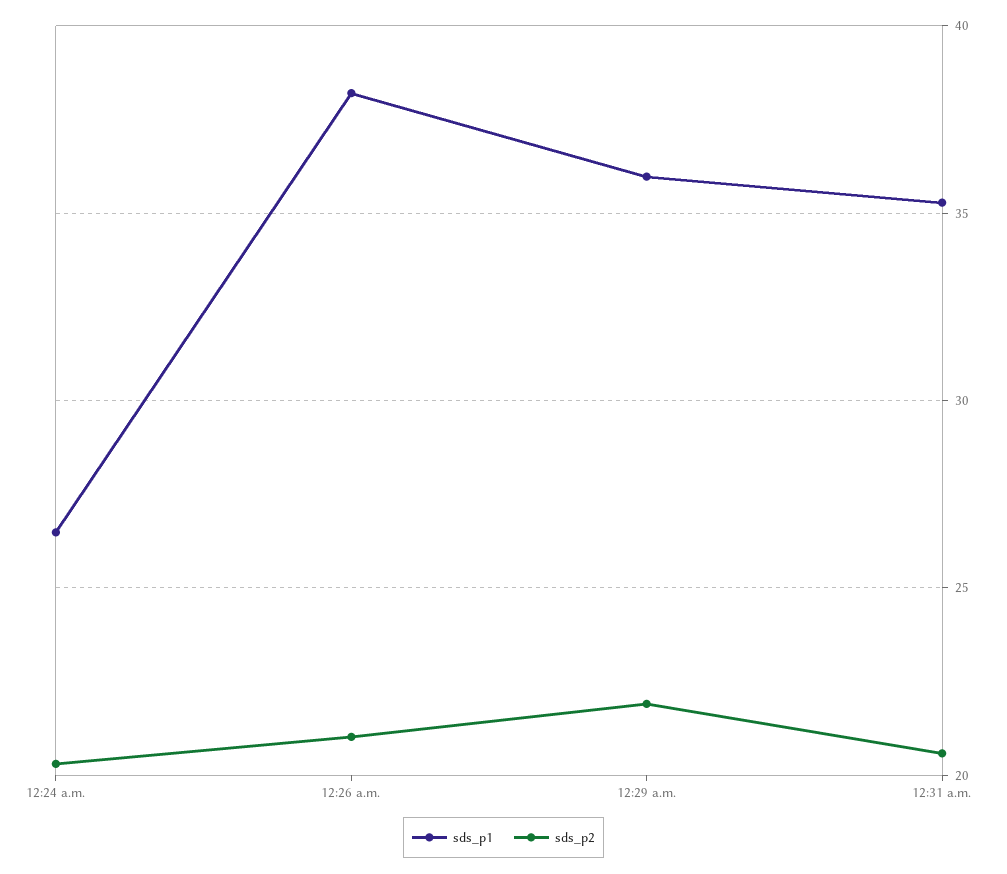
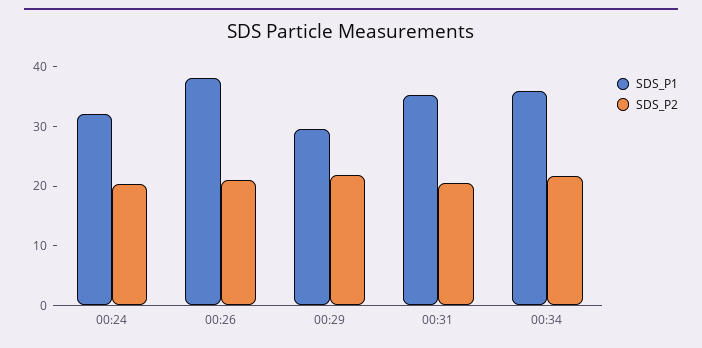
sds_p1, 12:24 a.m.: 26.5 -> 32
sds_p1, 12:29 a.m.: 36 -> 30
sds_p1, 00:34: none -> 36
sds_p2, 00:34: none -> 22

